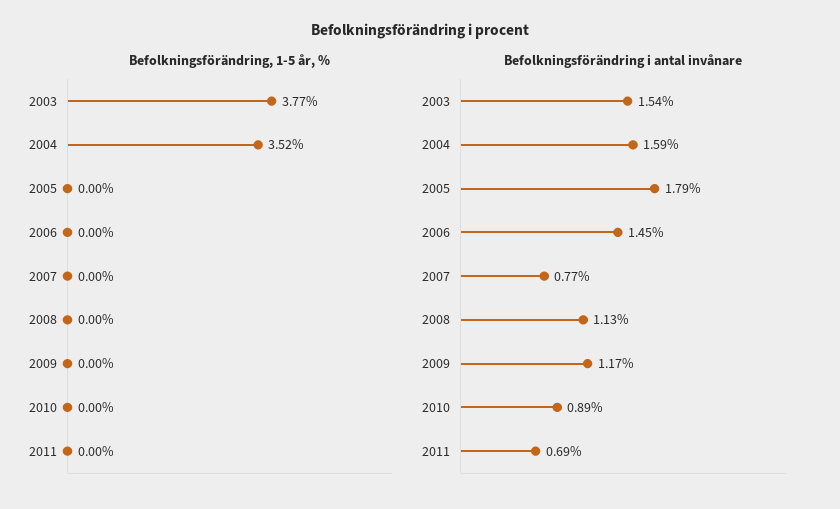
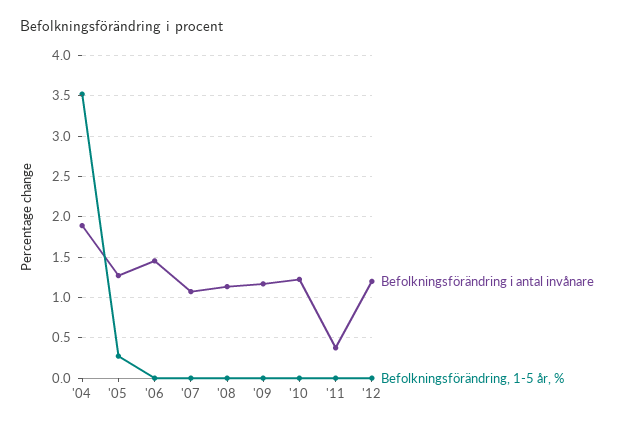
Befolkningsförändring, 1-5 år, %, 2003: 3.77 -> none
Befolkningsförändring, 1-5 år, %, 2005: 0 -> 0.3
Befolkningsförändring i antal invånare, 2003: 1.54 -> none
Befolkningsförändring i antal invånare, 2004: 1.59 -> 1.9
Befolkningsförändring i antal invånare, 2005: 1.79 -> 1.3
Befolkningsförändring i antal invånare, 2007: 0.77 -> 1.1
Befolkningsförändring i antal invånare, 2010: 0.89 -> 1.2
Befolkningsförändring i antal invånare, 2011: 0.69 -> 0.4
Befolkningsförändring i antal invånare, '12: none -> 1.2
Befolkningsförändring, 1-5 år, %, '12: none -> 0

